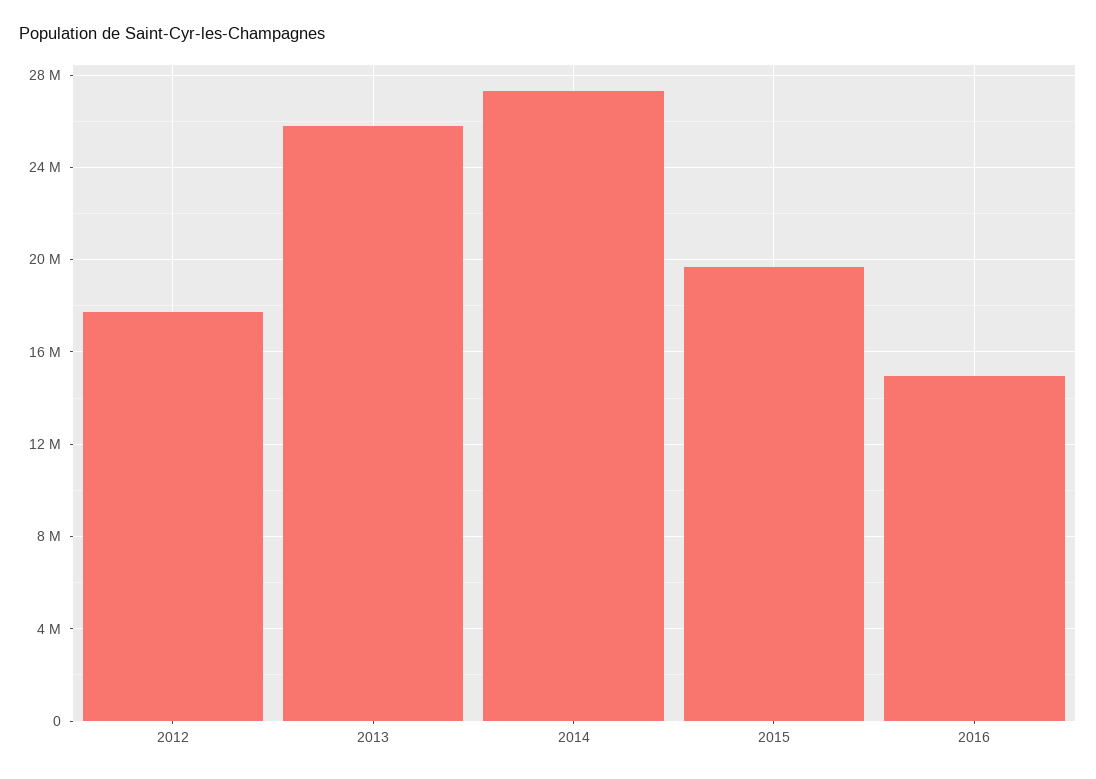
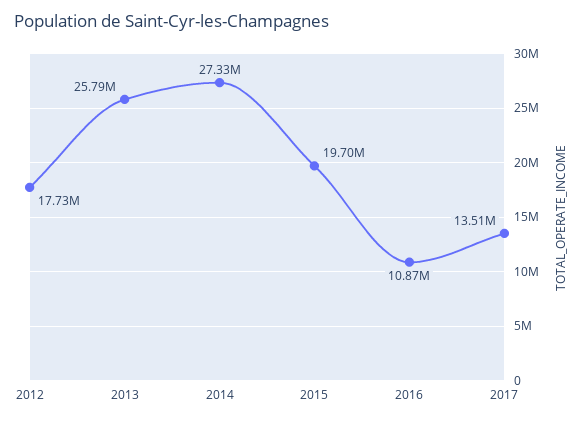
2016: 15000000 -> 10870000
2017: none -> 13510000

